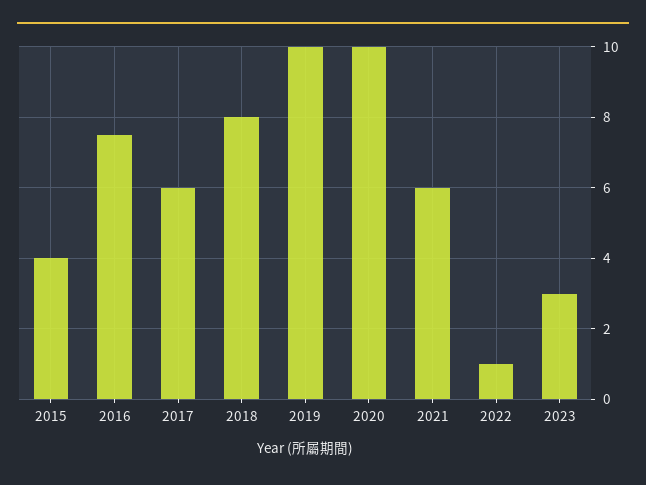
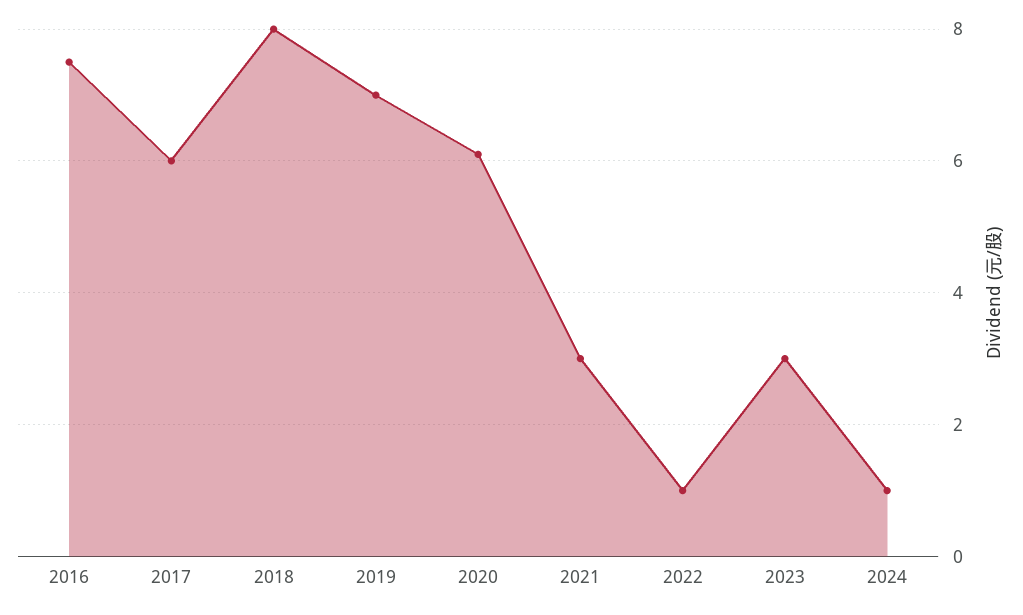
2015: 4 -> none
2019: 10 -> 7
2020: 10 -> 6
2021: 6 -> 3
2024: none -> 1

